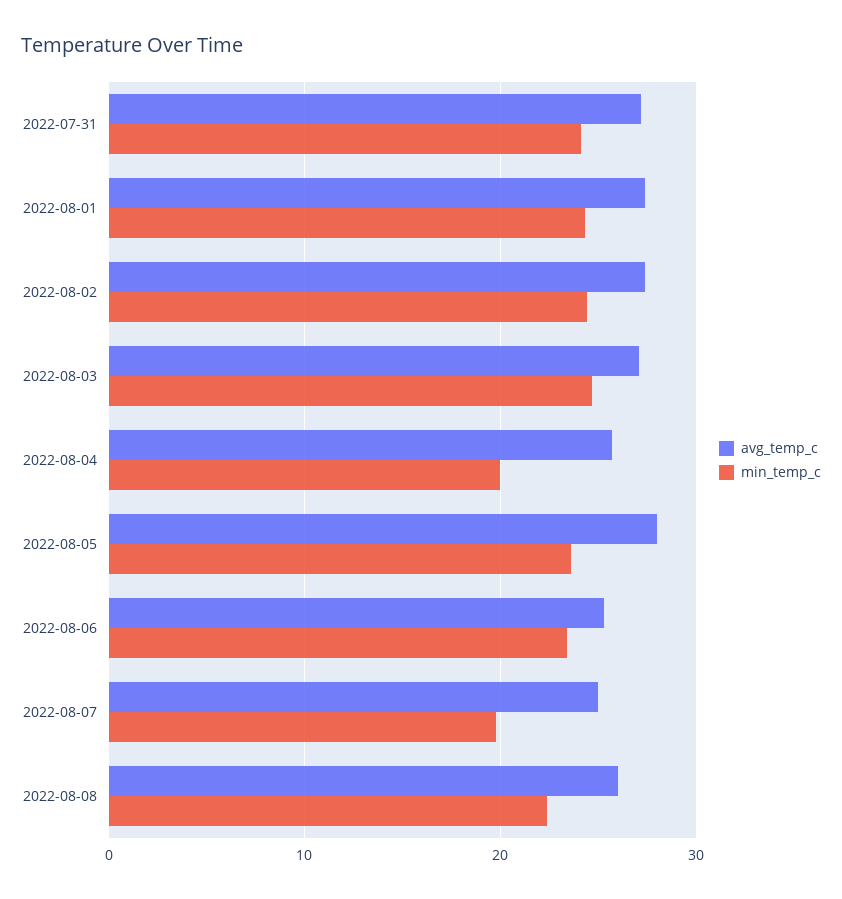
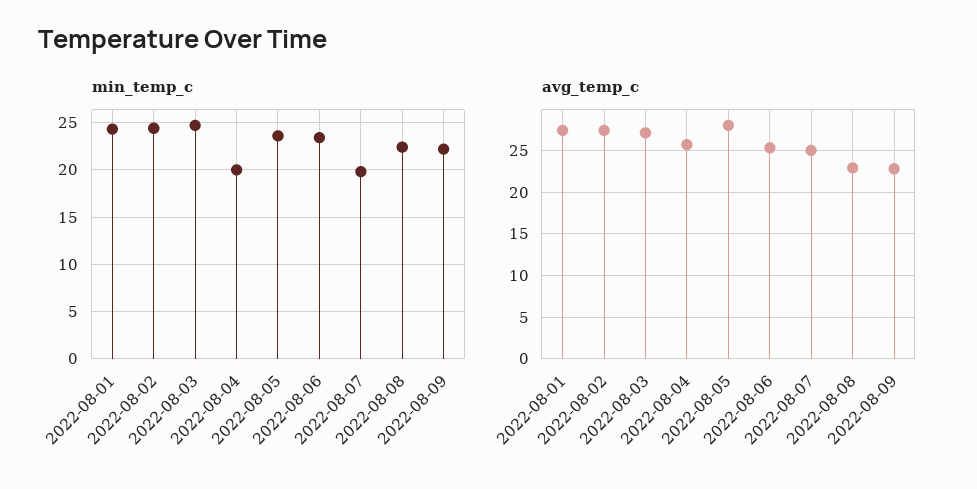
avg_temp_c, 2022-07-31: 27 -> none
min_temp_c, 2022-07-31: 24 -> none
avg_temp_c, 2022-08-08: 26 -> 23
min_temp_c, 2022-08-09: none -> 22
avg_temp_c, 2022-08-09: none -> 23

